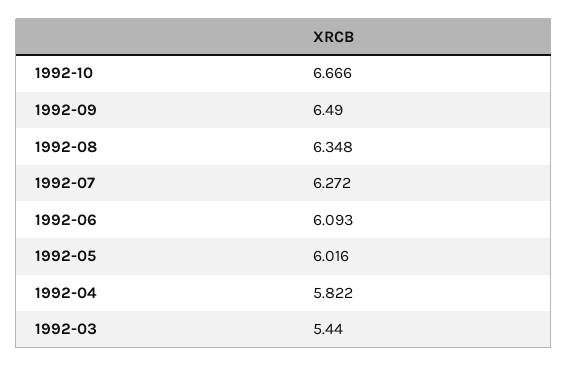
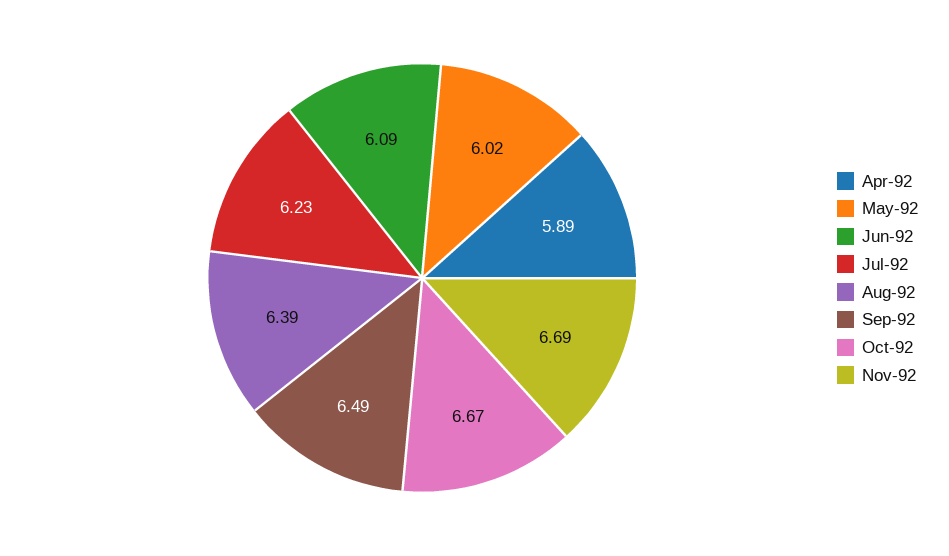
1992-08: 6.348 -> 6.39
1992-07: 6.272 -> 6.23
1992-04: 5.822 -> 5.89
1992-03: 5.44 -> none
Nov-92: none -> 6.69

